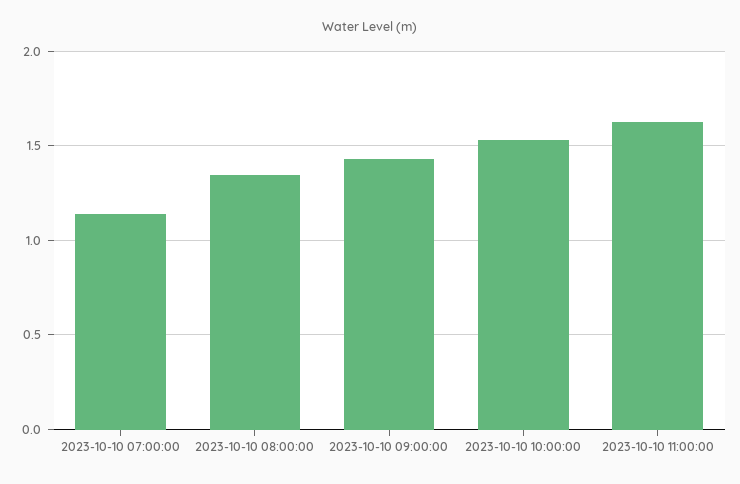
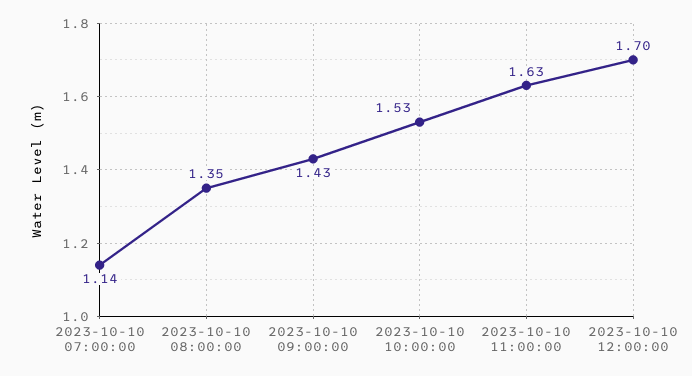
2023-10-10 12:00:00: none -> 1.7

